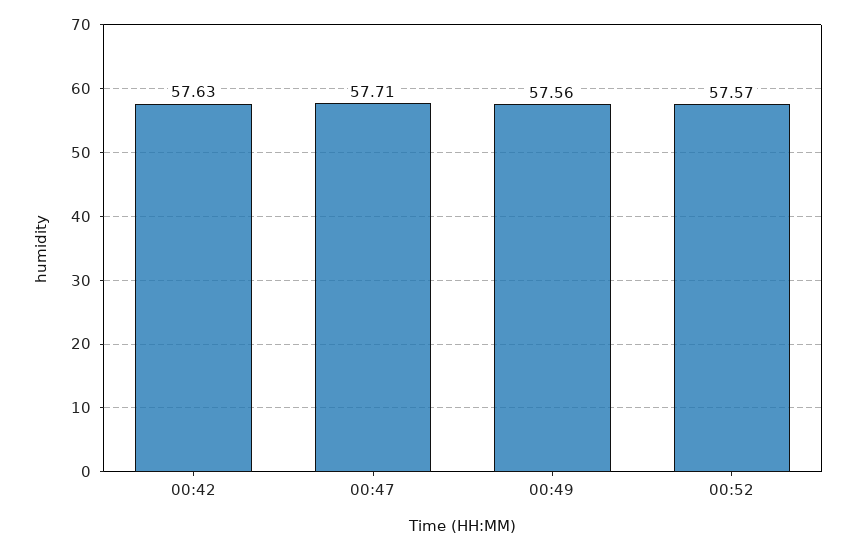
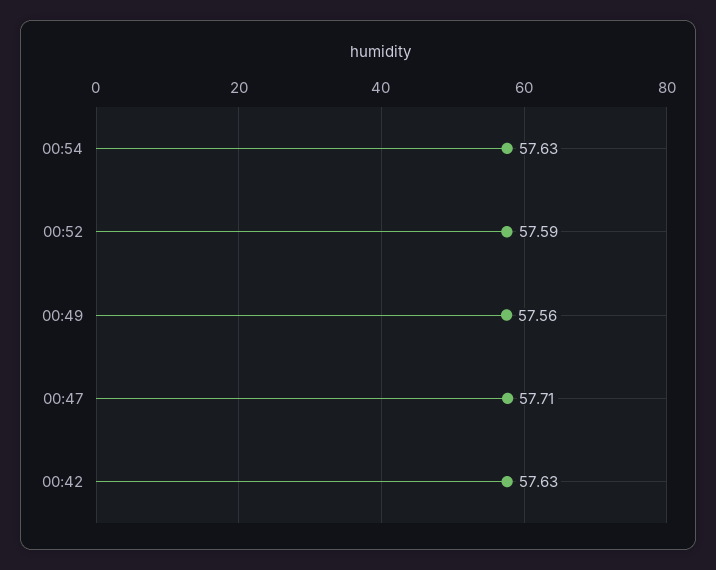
00:52: 57.57 -> 57.59
00:54: none -> 57.63

